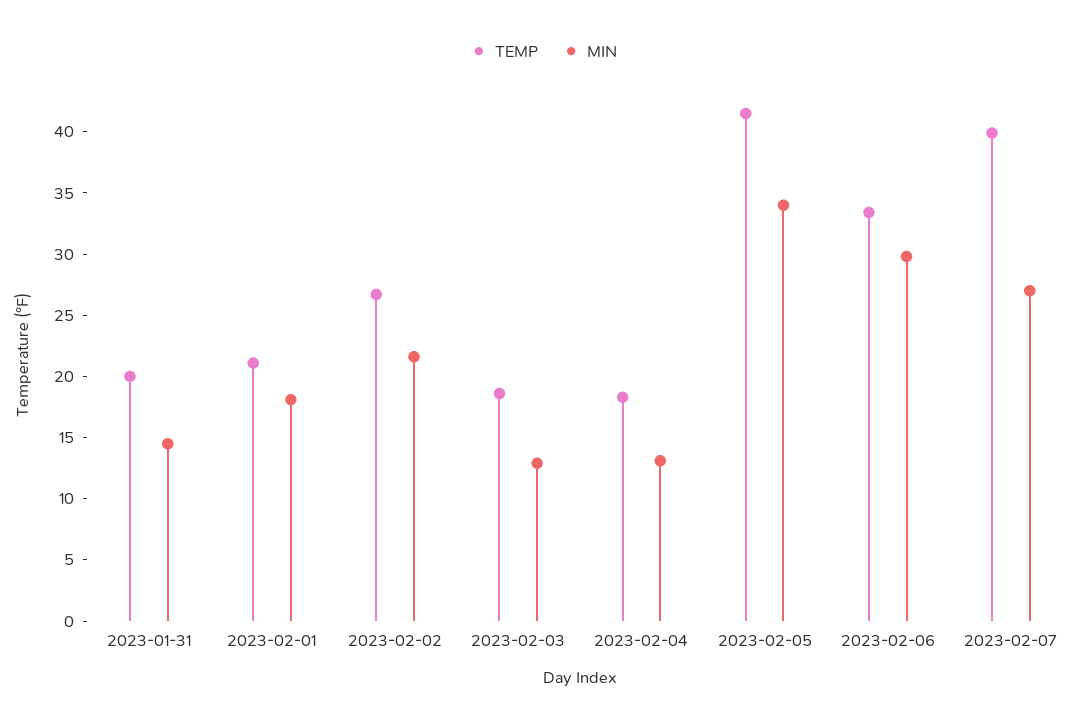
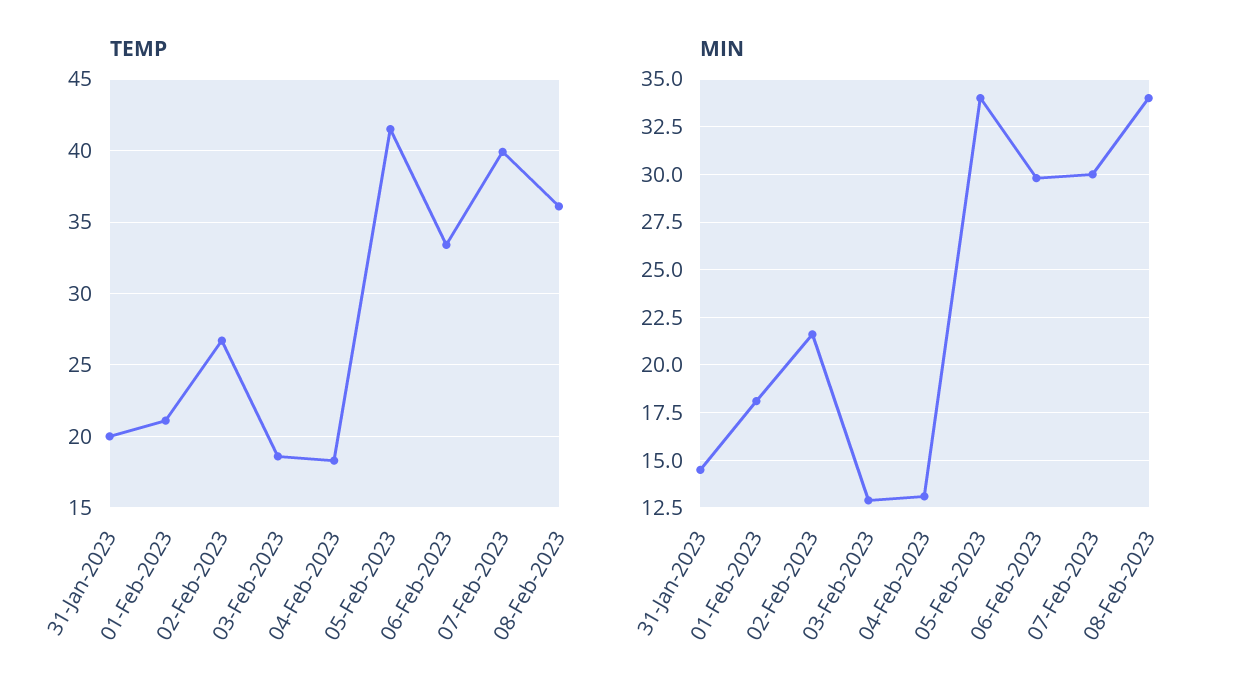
MIN, 2023-02-07: 27 -> 30
TEMP, 08-Feb-2023: none -> 36
MIN, 08-Feb-2023: none -> 34

